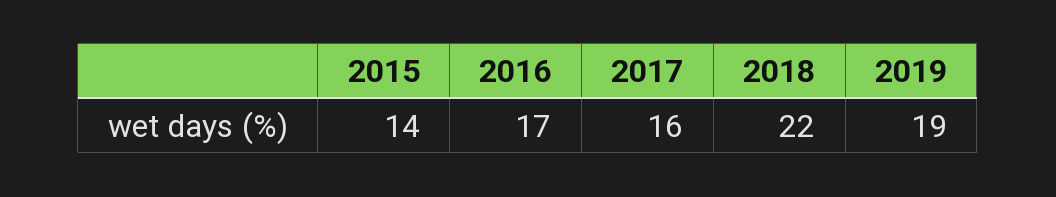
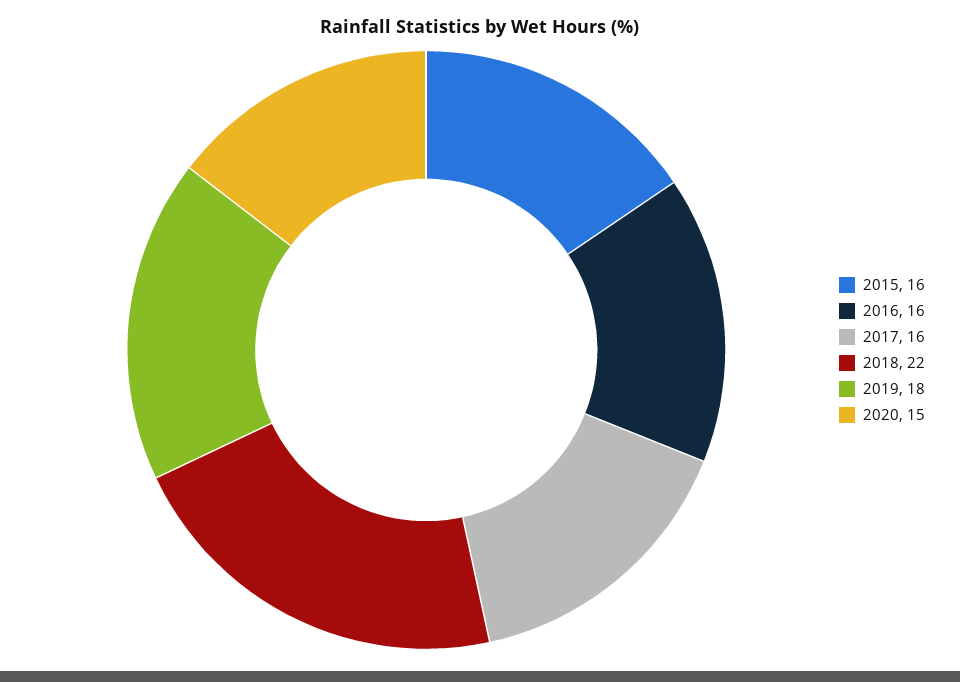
2015: 14 -> 16
2016: 17 -> 16
2019: 19 -> 18
2020: none -> 15

